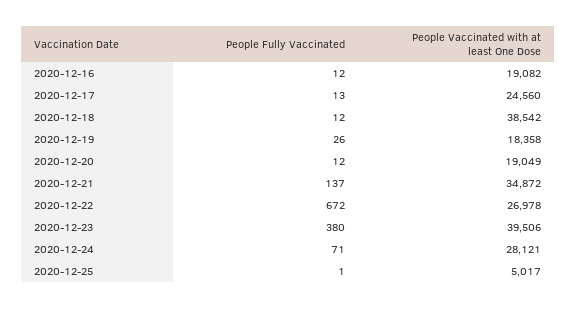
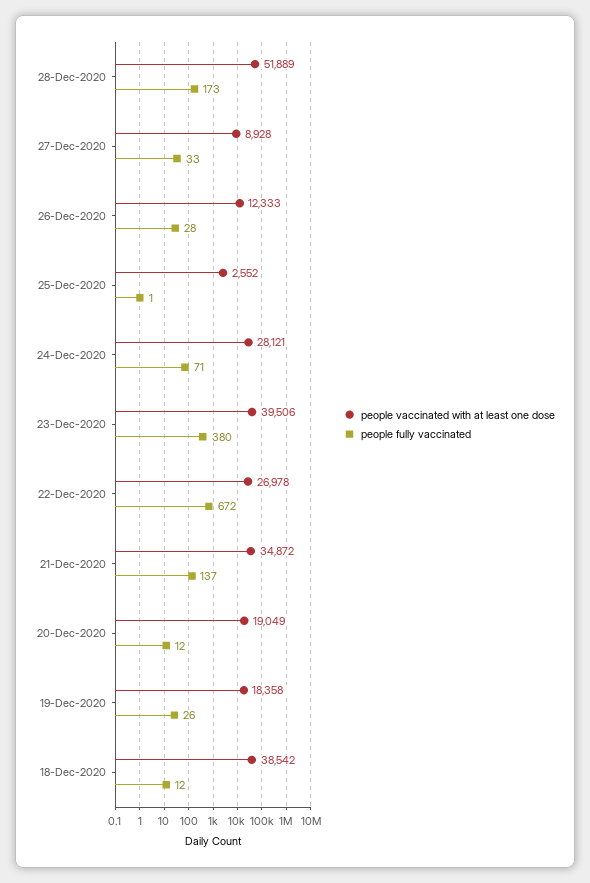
People Fully Vaccinated, 2020-12-16: 12 -> none
People Vaccinated with at least One Dose, 2020-12-16: 19082 -> none
People Fully Vaccinated, 2020-12-17: 13 -> none
People Vaccinated with at least One Dose, 2020-12-17: 24560 -> none
People Vaccinated with at least One Dose, 2020-12-25: 5017 -> 2552
People Vaccinated with at least One Dose, 28-Dec-2020: none -> 51889
People Fully Vaccinated, 28-Dec-2020: none -> 173
People Vaccinated with at least One Dose, 27-Dec-2020: none -> 8928
People Fully Vaccinated, 27-Dec-2020: none -> 33
People Vaccinated with at least One Dose, 26-Dec-2020: none -> 12333
People Fully Vaccinated, 26-Dec-2020: none -> 28

